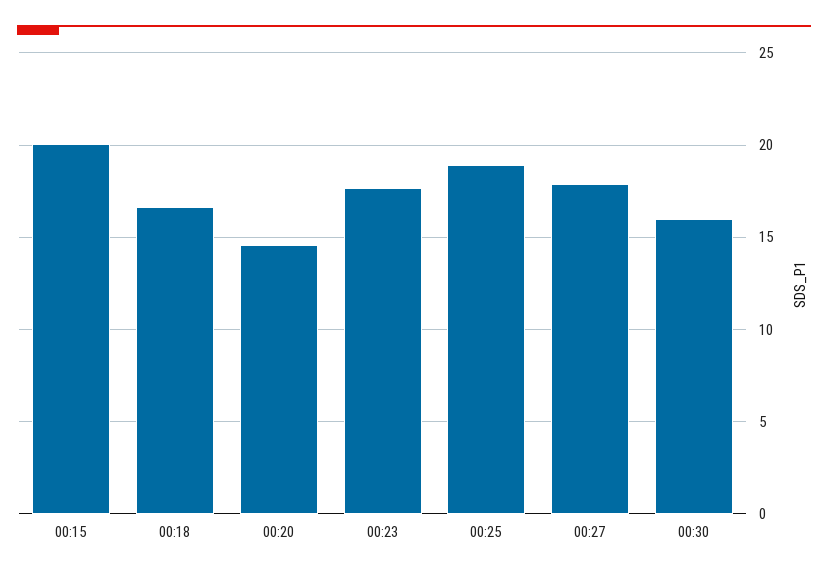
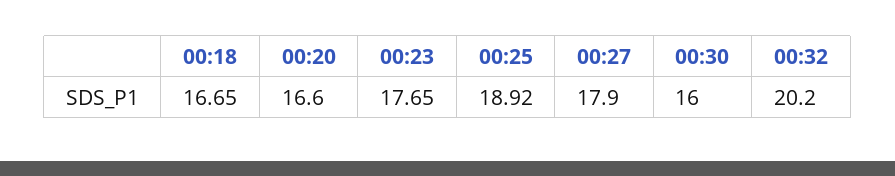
00:15: 20 -> none
00:20: 14.5 -> 16.6
00:32: none -> 20.2

